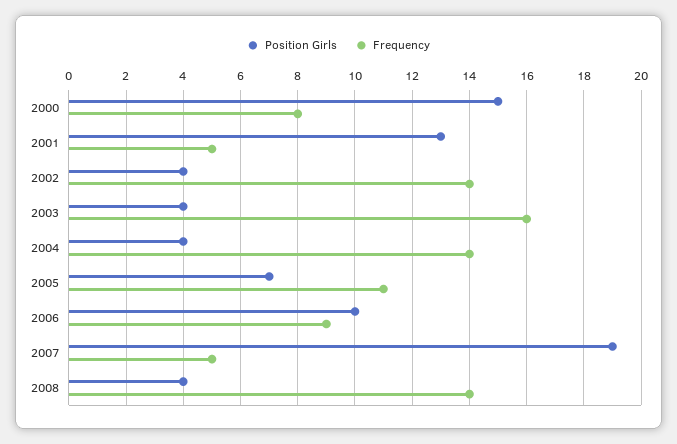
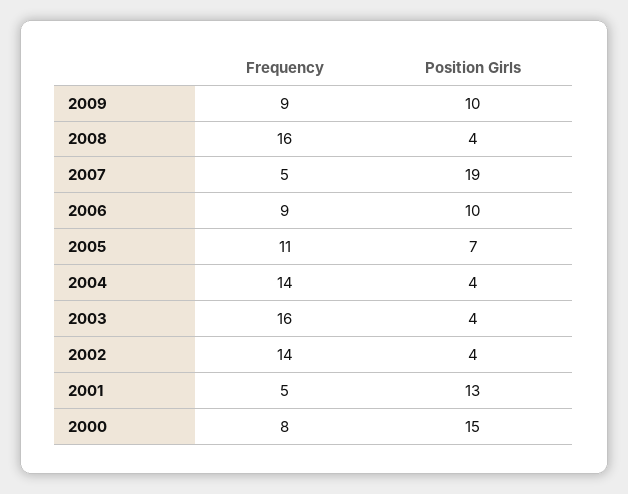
Frequency, 2008: 14 -> 16
Frequency, 2009: none -> 9
Position Girls, 2009: none -> 10

